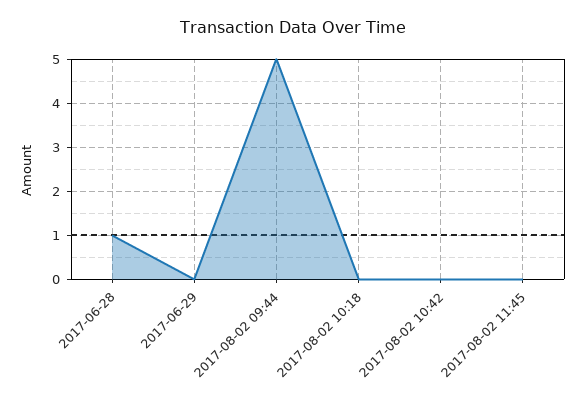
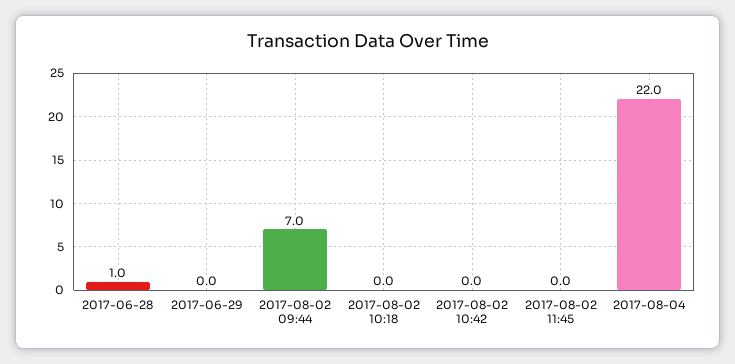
2017-08-02 09:44: 5 -> 7
2017-08-04: none -> 22

